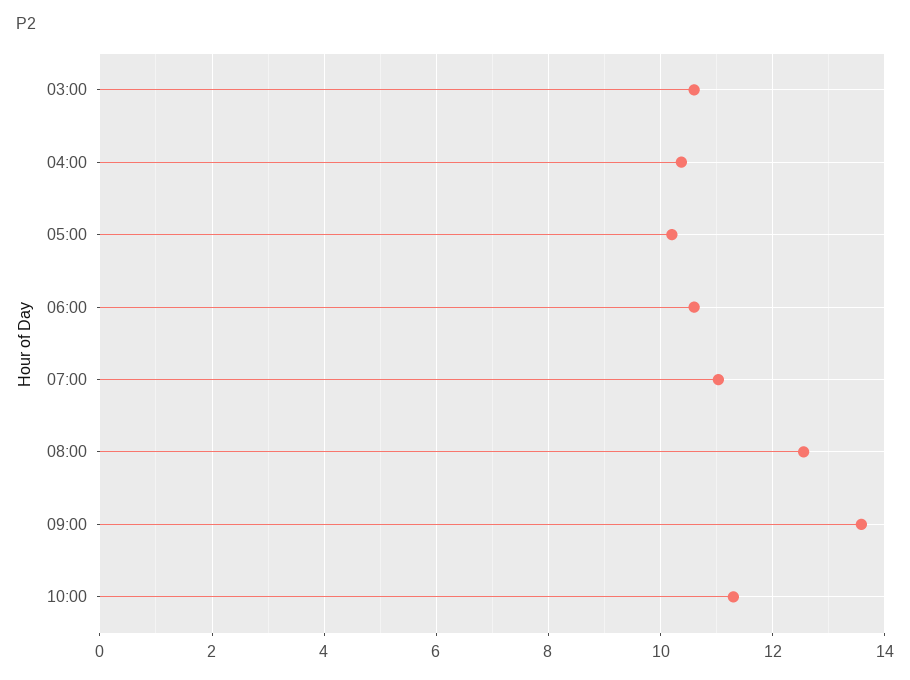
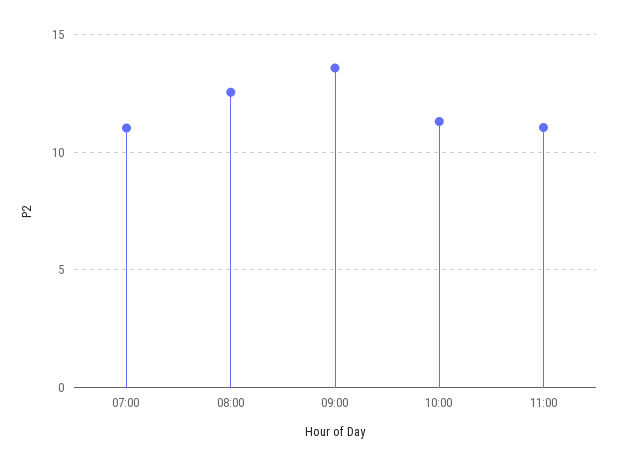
03:00: 10.6 -> none
04:00: 10.4 -> none
05:00: 10.2 -> none
06:00: 10.6 -> none
11:00: none -> 11

